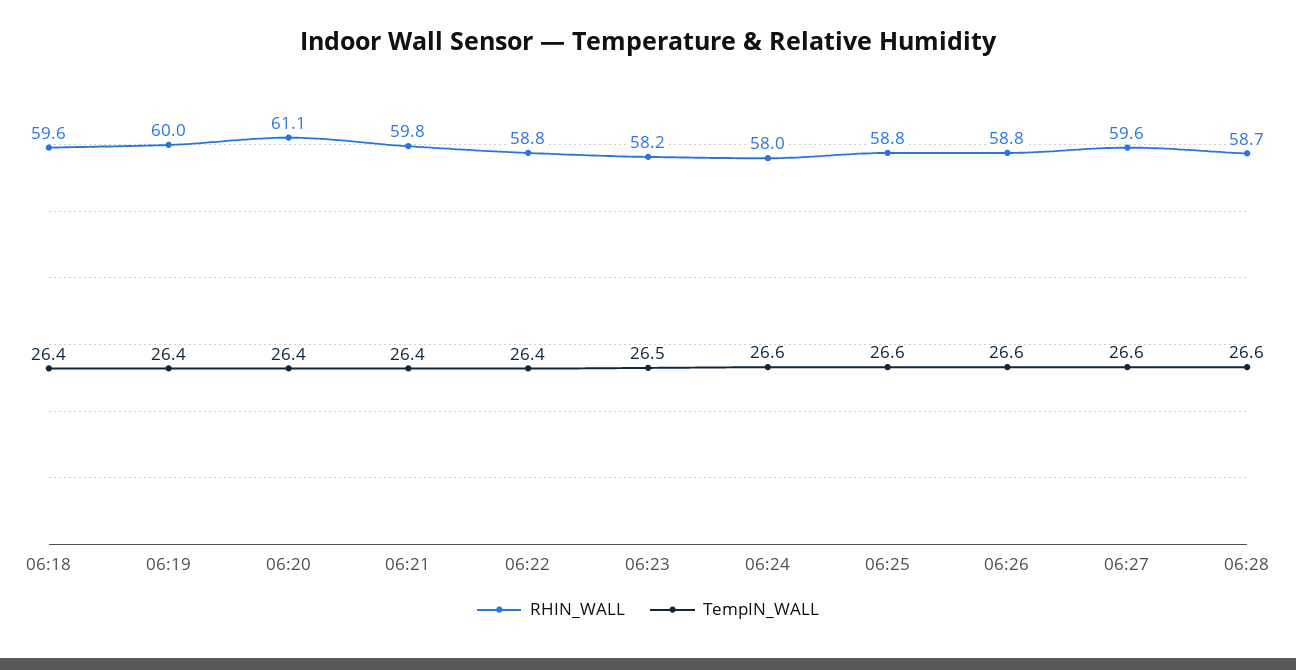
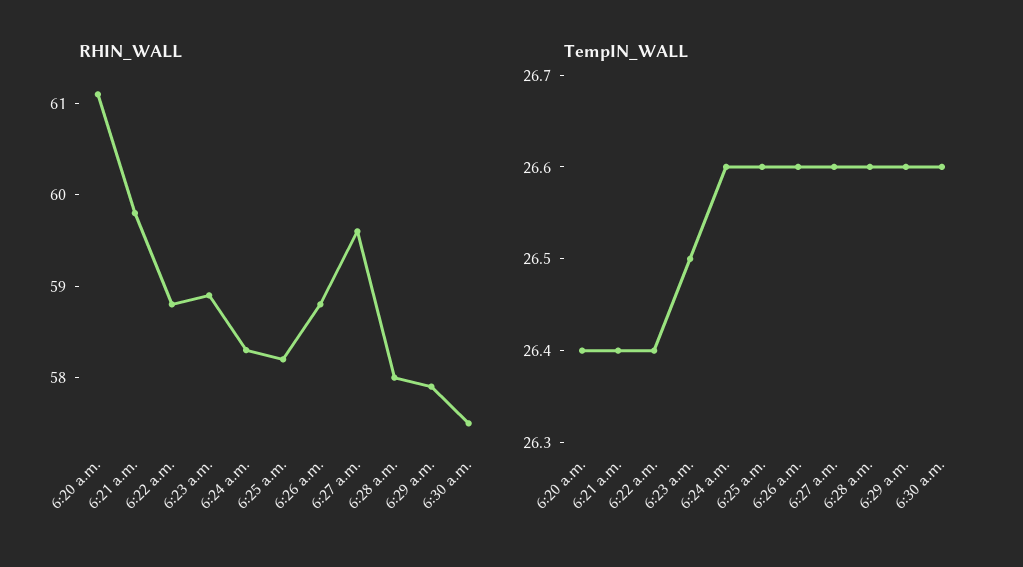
RHIN_WALL, 06:18: 59.6 -> none
TempIN_WALL, 06:18: 26.4 -> none
RHIN_WALL, 06:19: 60 -> none
TempIN_WALL, 06:19: 26.4 -> none
RHIN_WALL, 06:23: 58.2 -> 58.9
RHIN_WALL, 06:24: 58 -> 58.3
RHIN_WALL, 06:25: 58.8 -> 58.2
RHIN_WALL, 06:28: 58.7 -> 58
RHIN_WALL, 6:29 a.m.: none -> 57.9
RHIN_WALL, 6:30 a.m.: none -> 57.5
TempIN_WALL, 6:29 a.m.: none -> 26.6
TempIN_WALL, 6:30 a.m.: none -> 26.6

